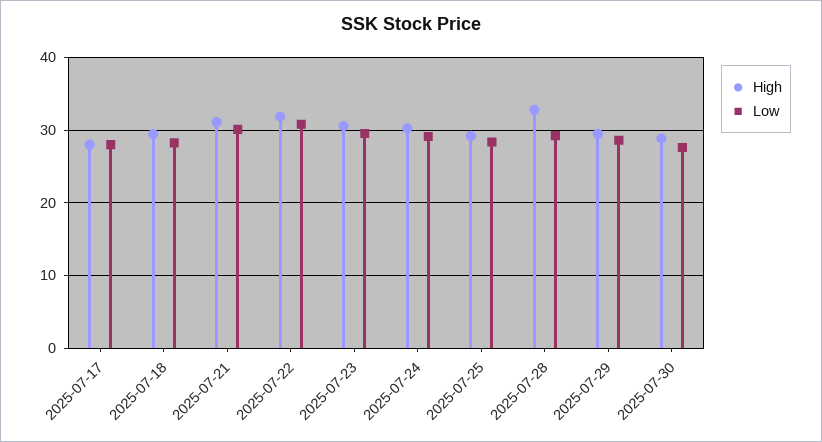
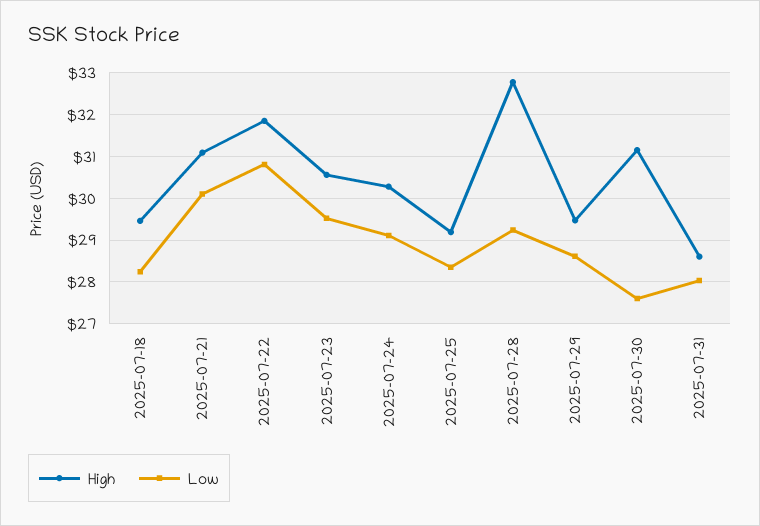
High, 2025-07-17: 28 -> none
Low, 2025-07-17: 28 -> none
High, 2025-07-30: 29 -> 31.2
High, 2025-07-31: none -> 28.6
Low, 2025-07-31: none -> 28

